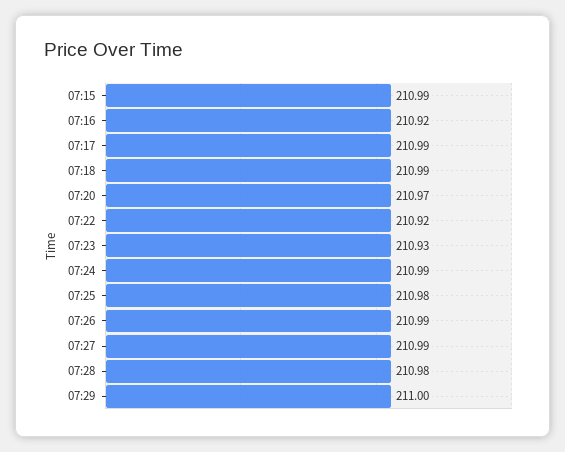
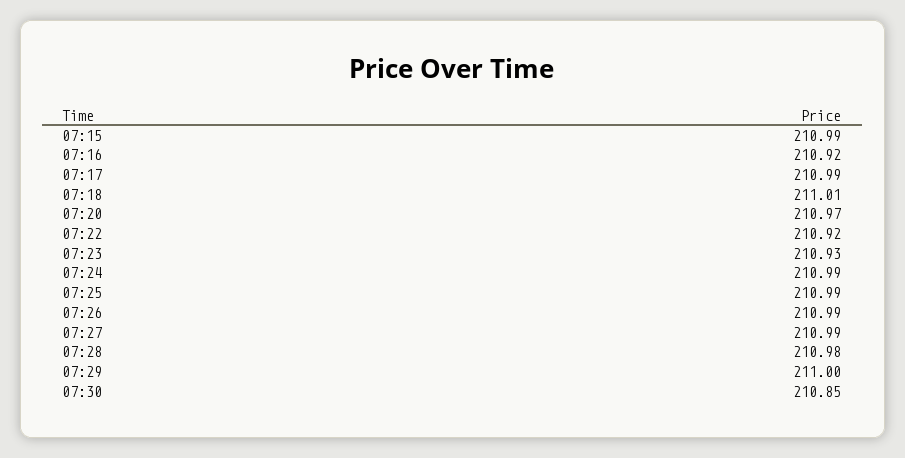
07:18: 210.99 -> 211.01
07:25: 210.98 -> 210.99
07:30: none -> 210.85

